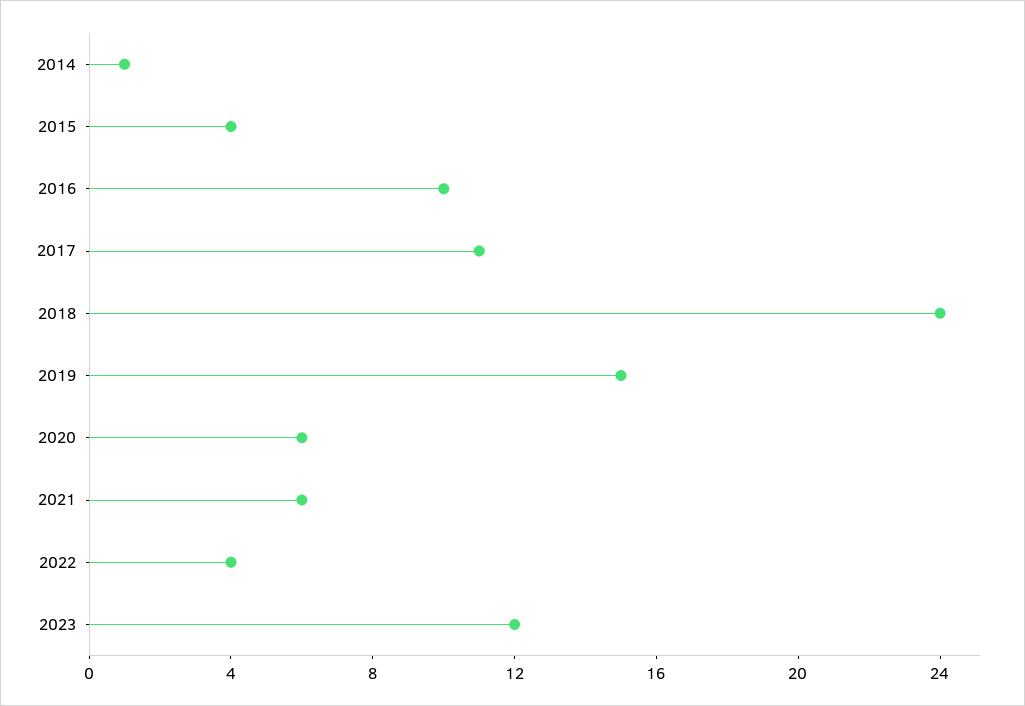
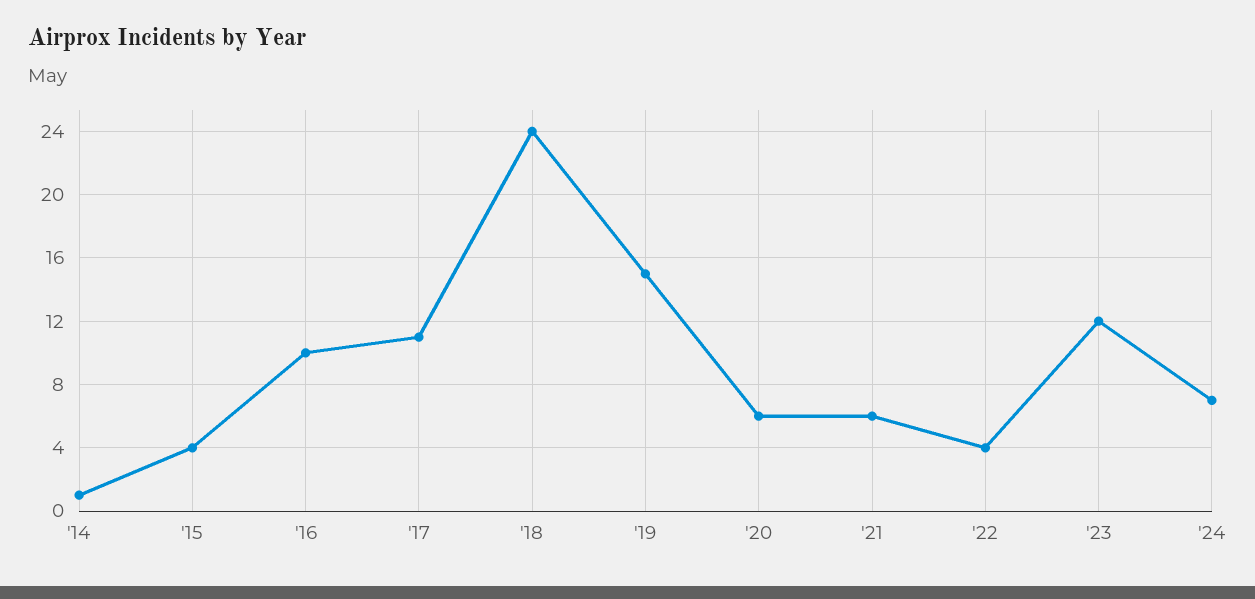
'24: none -> 7

